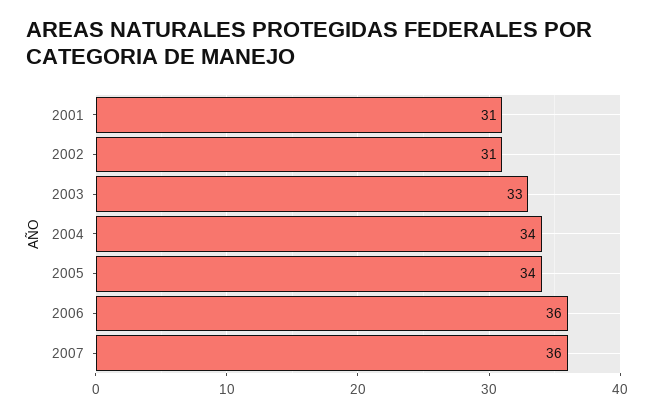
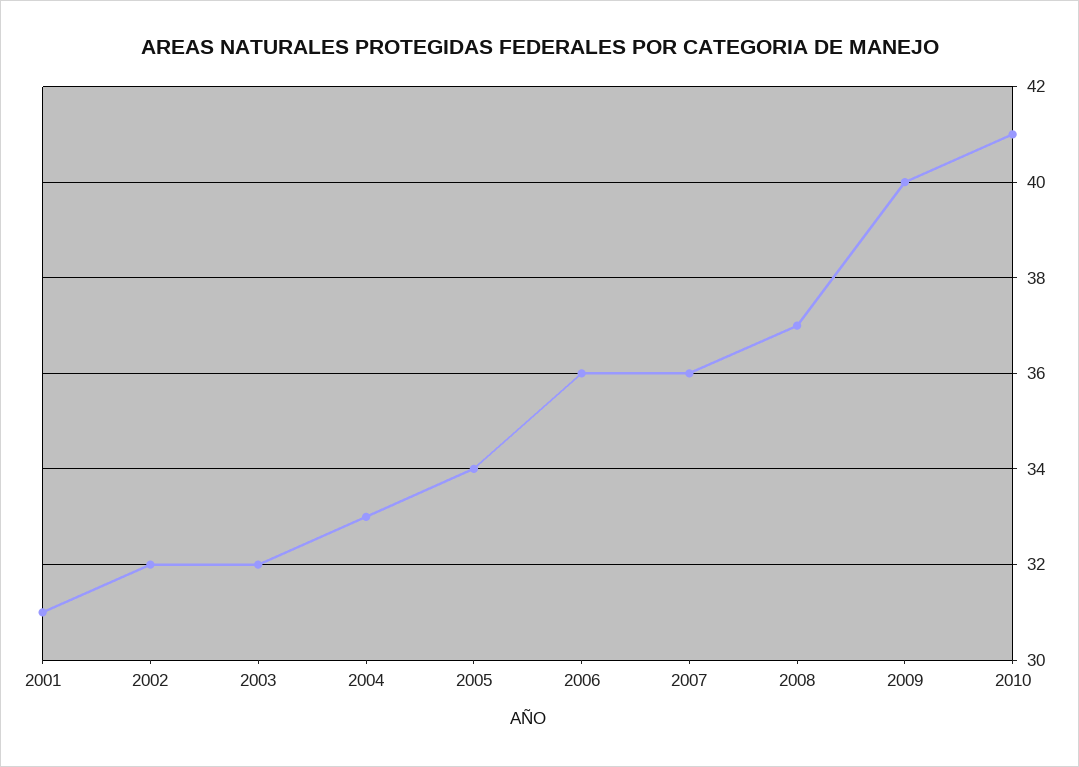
2002: 31 -> 32
2003: 33 -> 32
2004: 34 -> 33
2008: none -> 37
2009: none -> 40
2010: none -> 41

